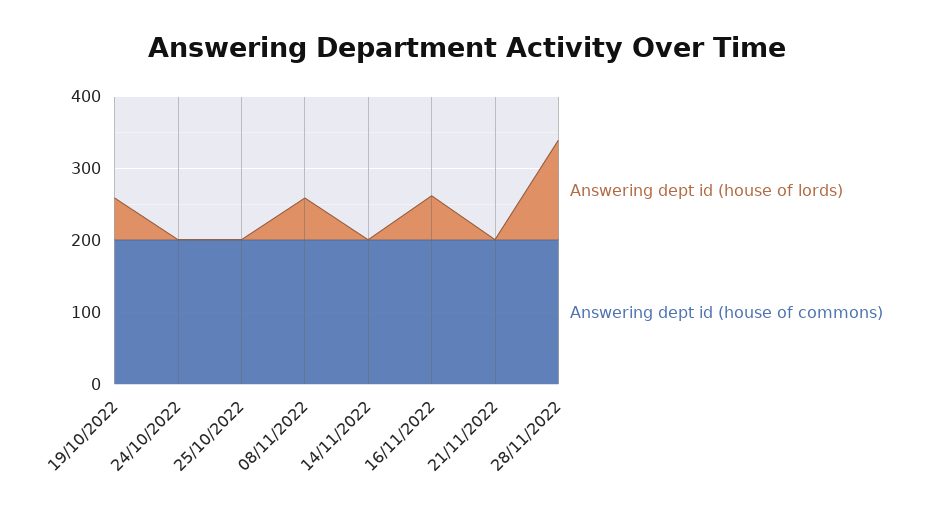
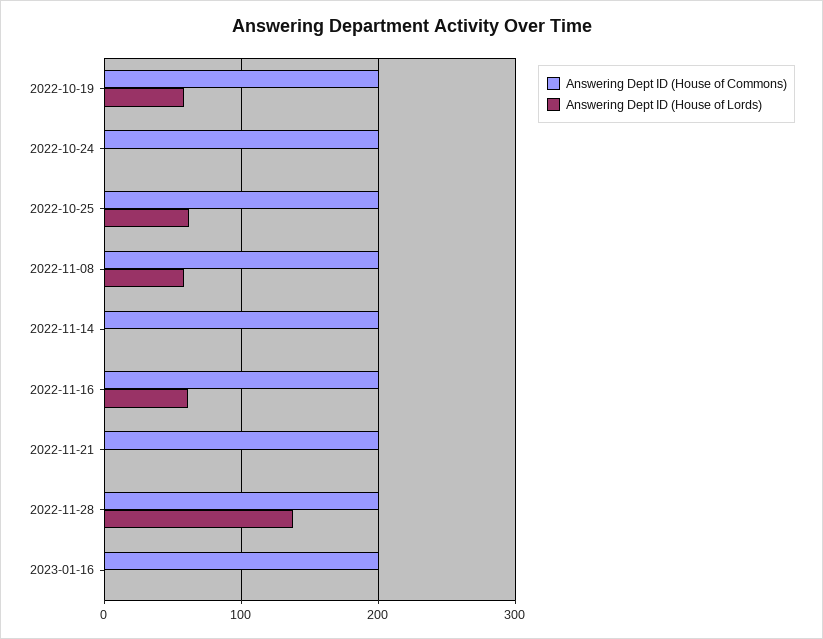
Answering dept id (house of lords), 25/10/2022: 0 -> 60
Answering dept id (house of commons), 2023-01-16: none -> 200
Answering dept id (house of lords), 2023-01-16: none -> 0

